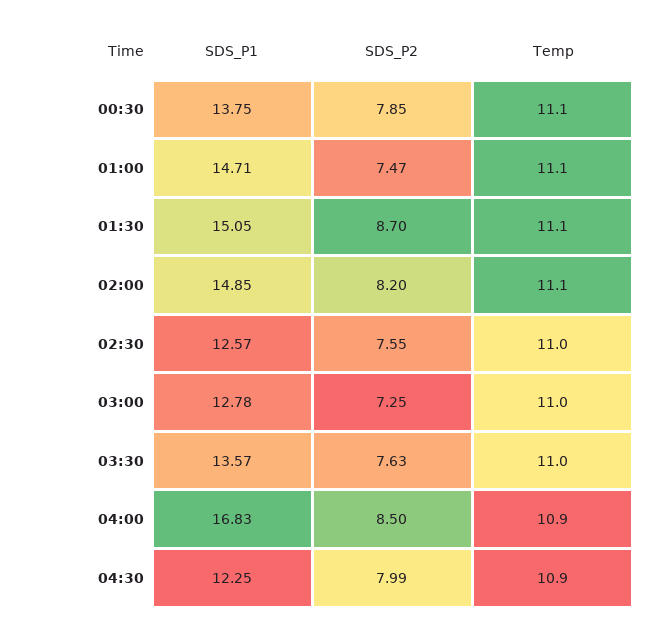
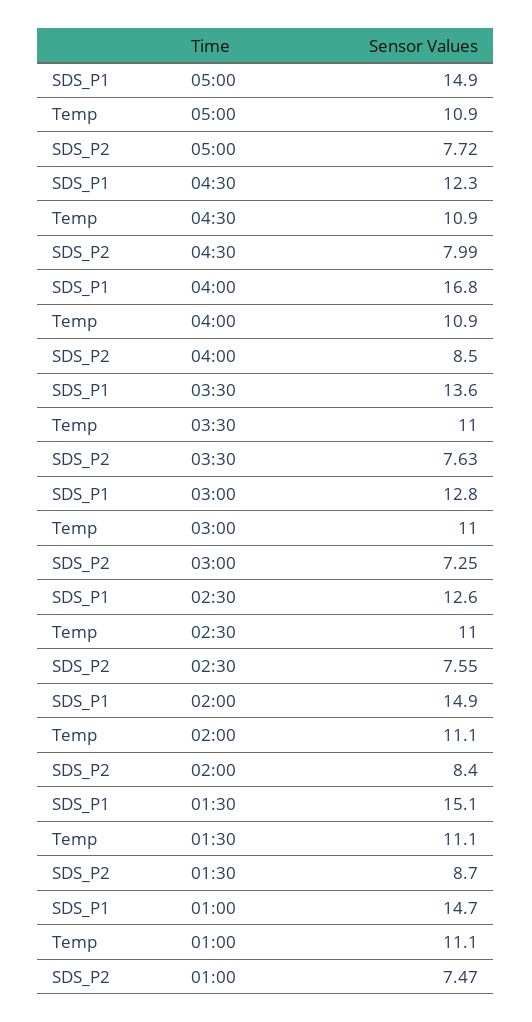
SDS_P1, 00:30: 13.75 -> none
SDS_P2, 00:30: 7.85 -> none
Temp, 00:30: 11.1 -> none
SDS_P2, 02:00: 8.2 -> 8.4
SDS_P1, 05:00: none -> 14.9
Temp, 05:00: none -> 10.9
SDS_P2, 05:00: none -> 7.72

